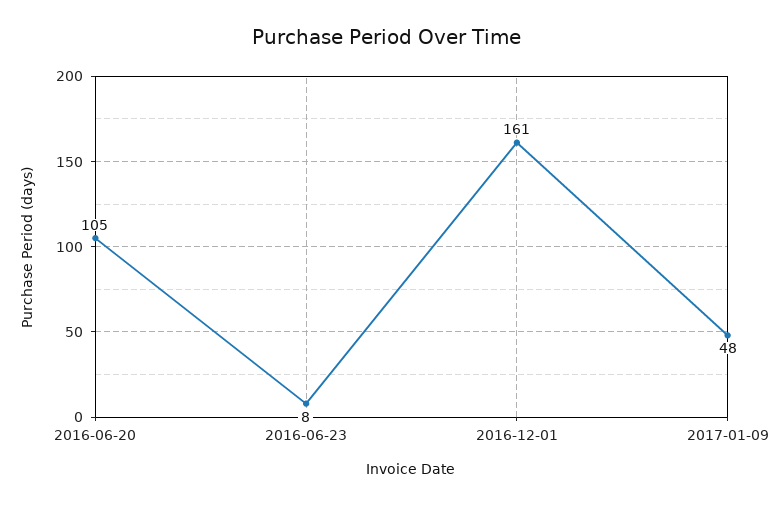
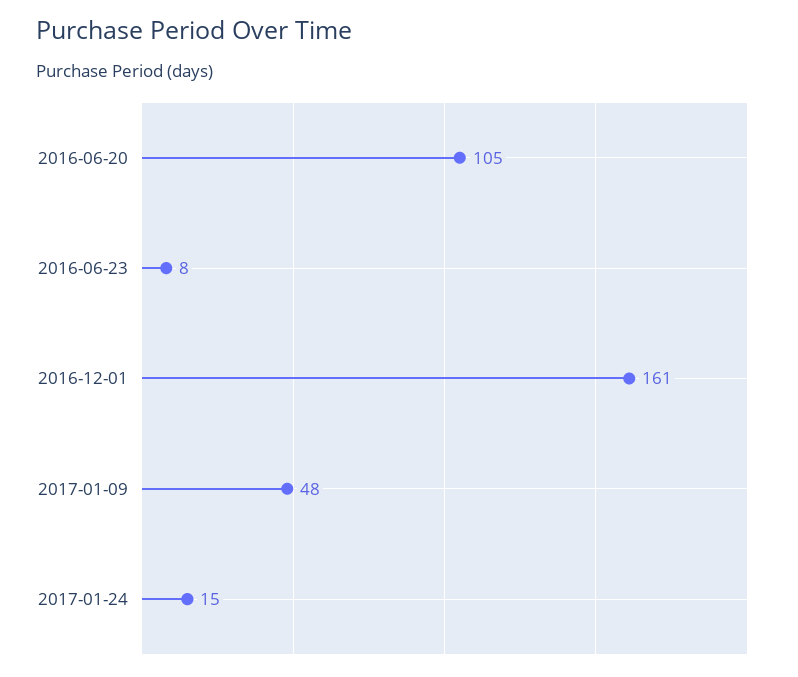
2017-01-24: none -> 15

